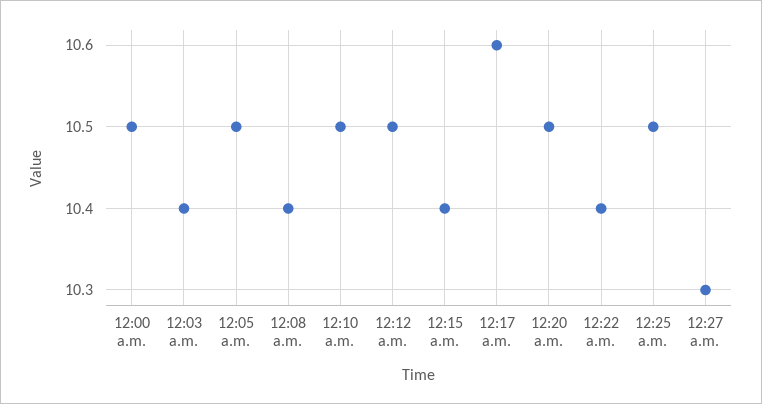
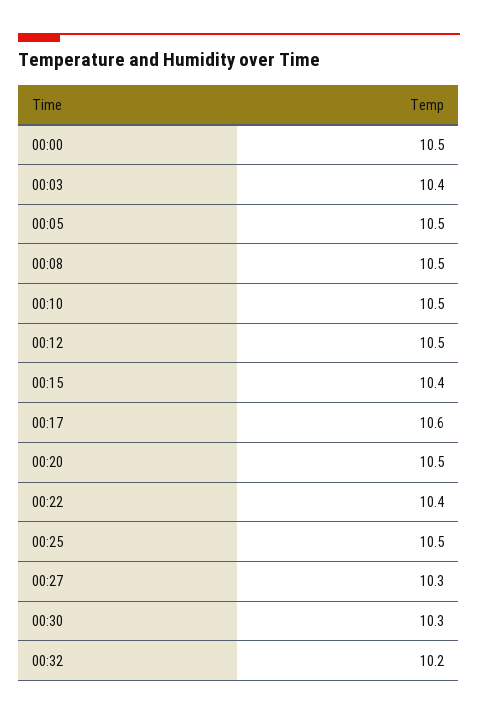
12:08 a.m.: 10.4 -> 10.5
00:30: none -> 10.3
00:32: none -> 10.2

